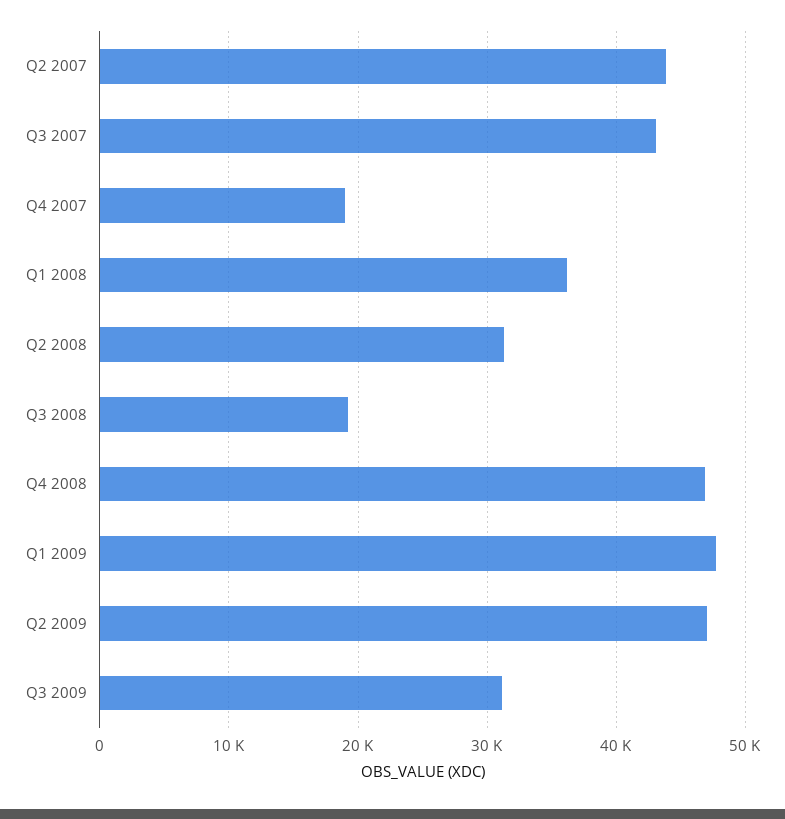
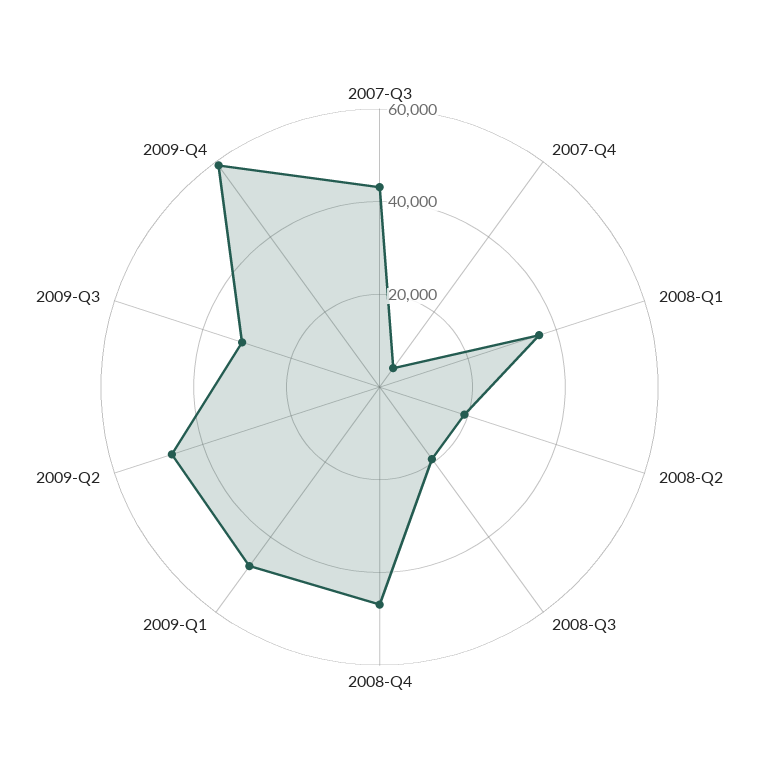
Q2 2007: 44000 -> none
Q4 2007: 19000 -> 5000
Q2 2008: 31000 -> 20000
2009-Q4: none -> 60000

